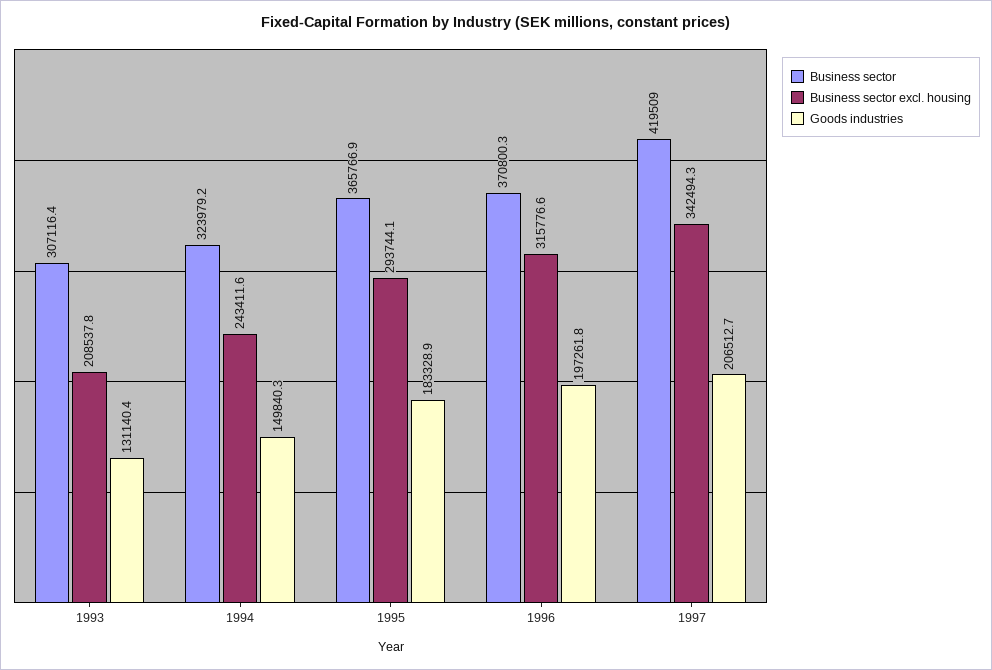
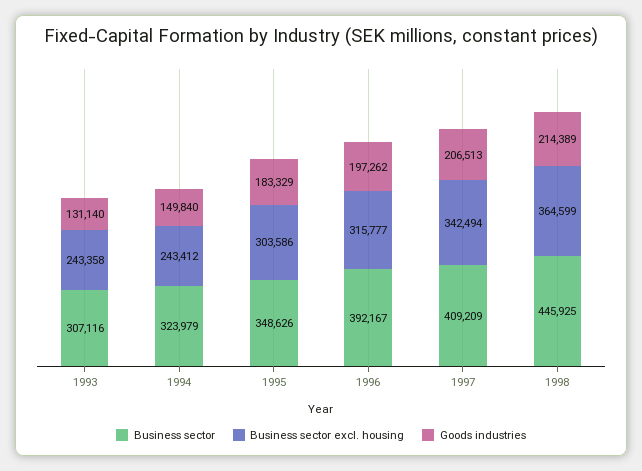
Business sector excl. housing, 1993: 208537.8 -> 243358
Business sector, 1995: 365766.9 -> 348626
Business sector excl. housing, 1995: 293744.1 -> 303586
Business sector, 1996: 370800.3 -> 392167
Business sector, 1997: 419509 -> 409209
Business sector, 1998: none -> 445925
Business sector excl. housing, 1998: none -> 364599
Goods industries, 1998: none -> 214389

